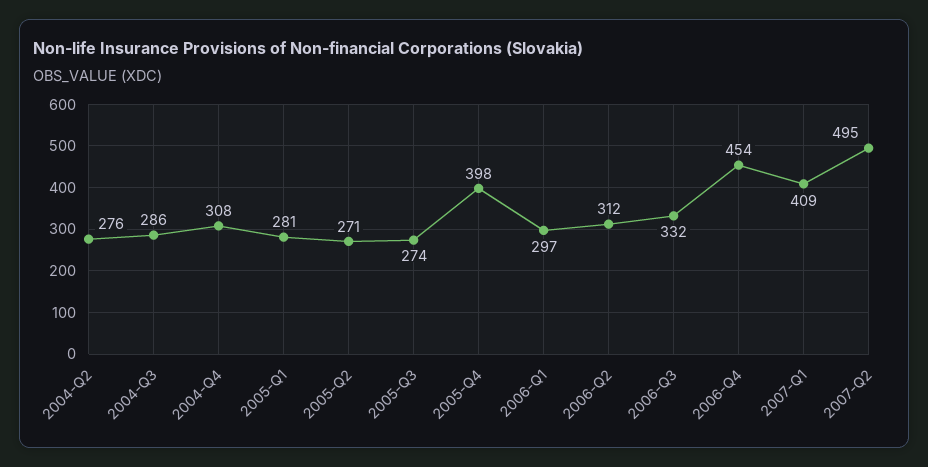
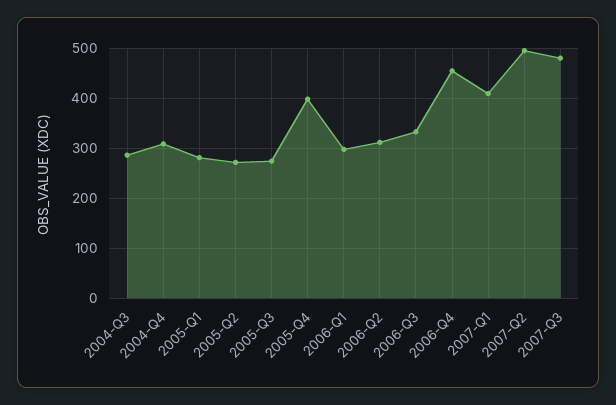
2004-Q2: 276 -> none
2007-Q3: none -> 480

